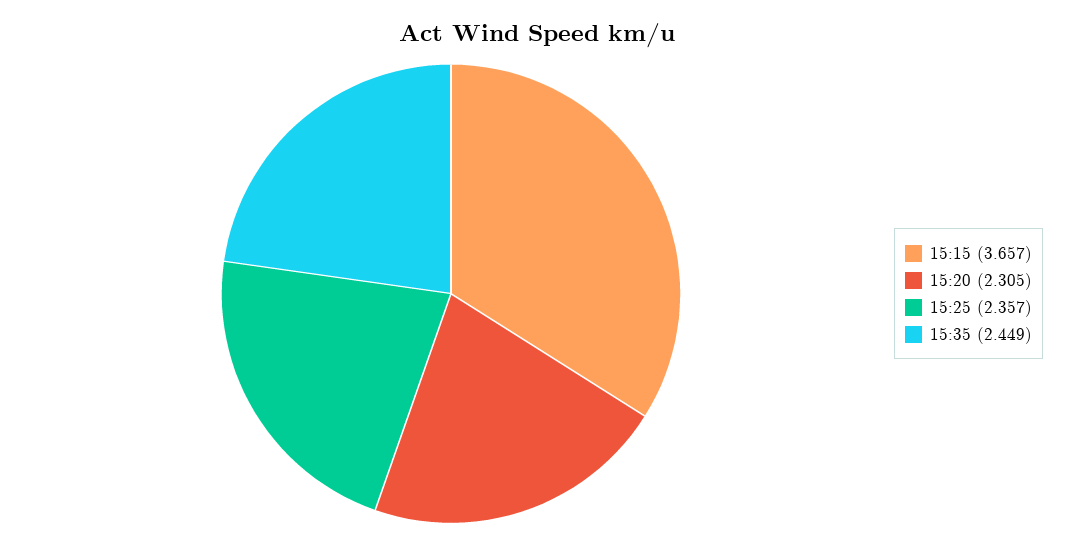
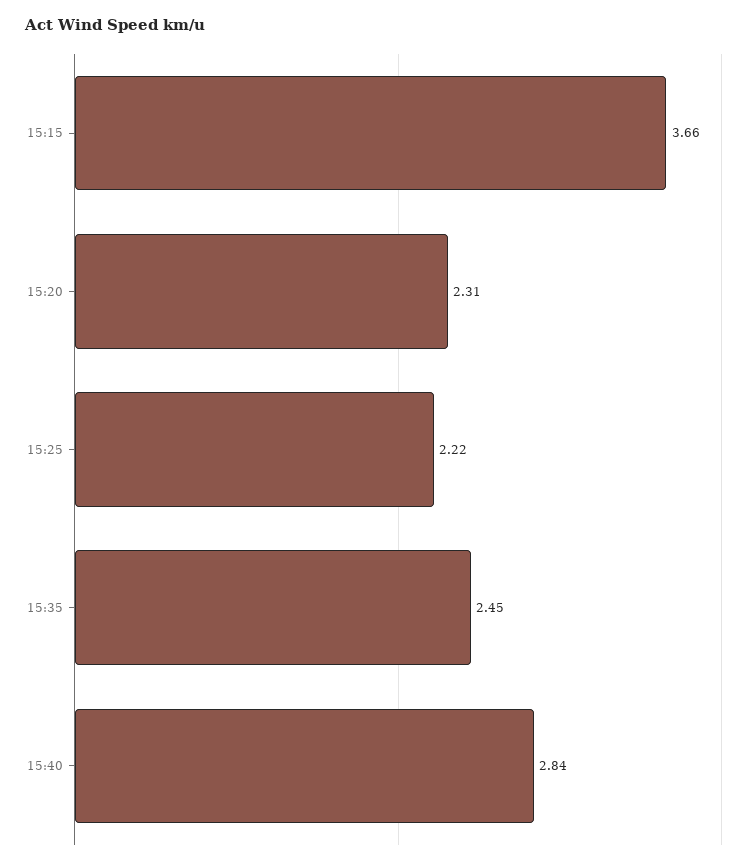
15:25: 2.357 -> 2.22
15:40: none -> 2.84

